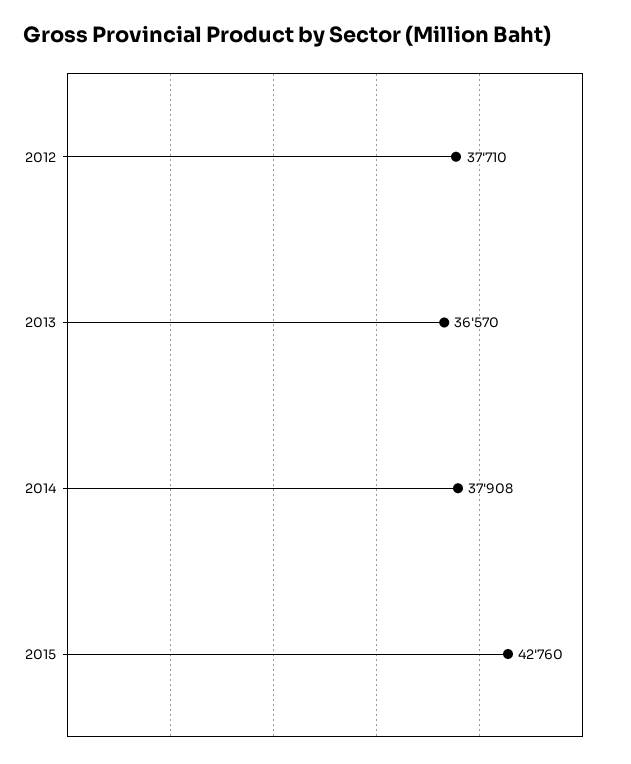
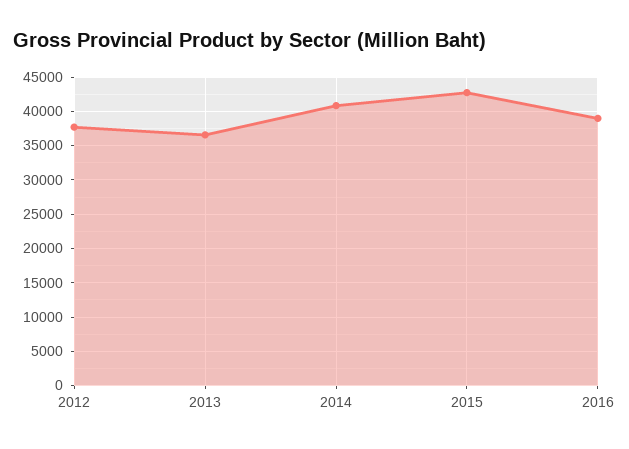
2014: 37908 -> 41000
2016: none -> 39000

